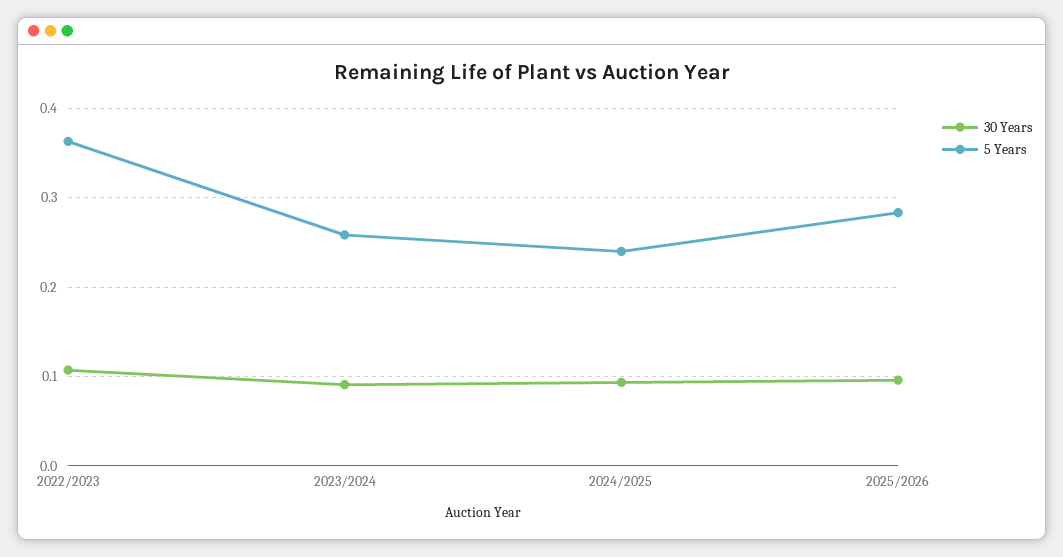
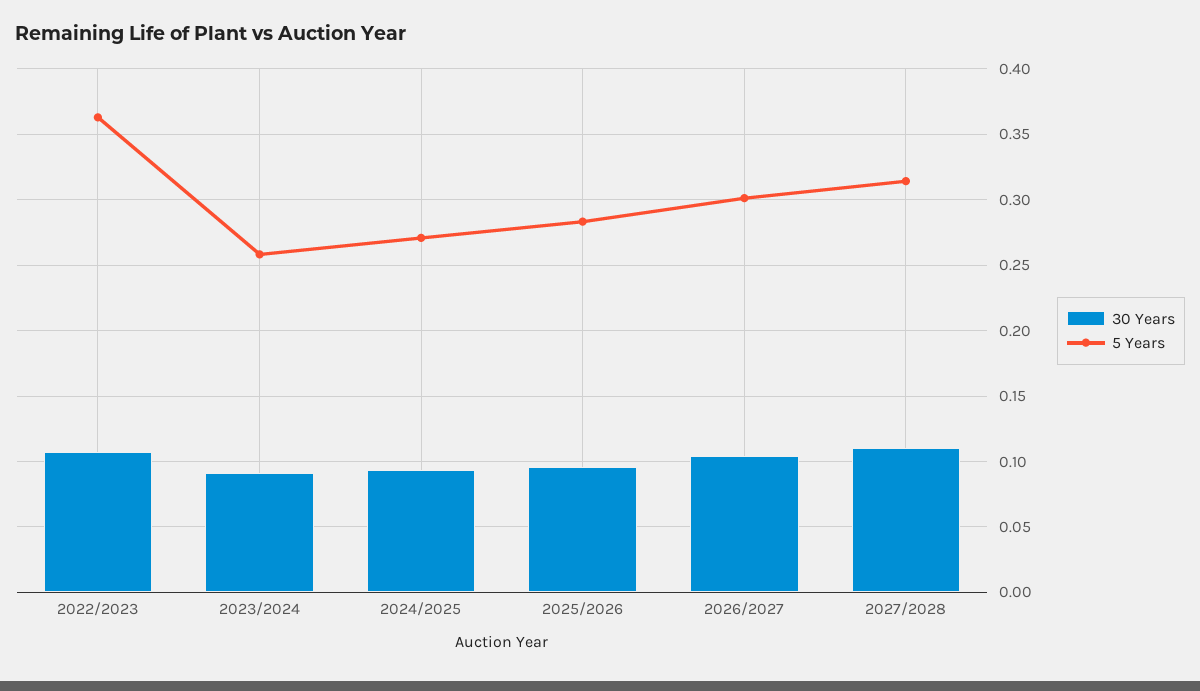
5 Years, 2024/2025: 0.24 -> 0.27
30 Years, 2026/2027: none -> 0.105
5 Years, 2026/2027: none -> 0.3
30 Years, 2027/2028: none -> 0.11
5 Years, 2027/2028: none -> 0.315

